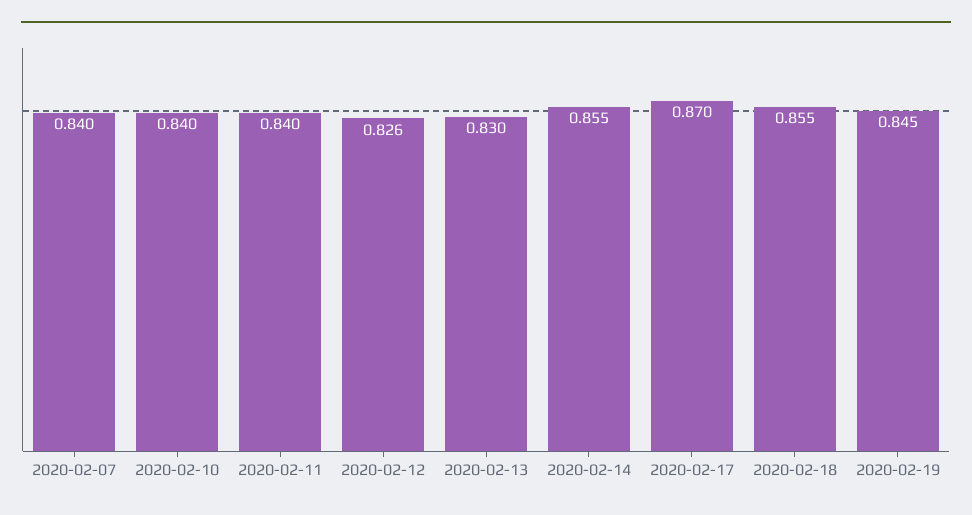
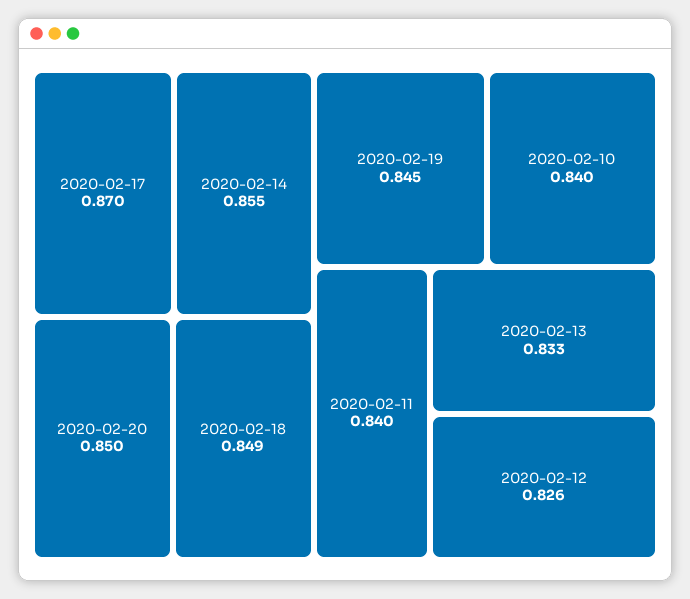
2020-02-07: 0.84 -> none
2020-02-13: 0.83 -> 0.833
2020-02-18: 0.855 -> 0.849
2020-02-20: none -> 0.85

